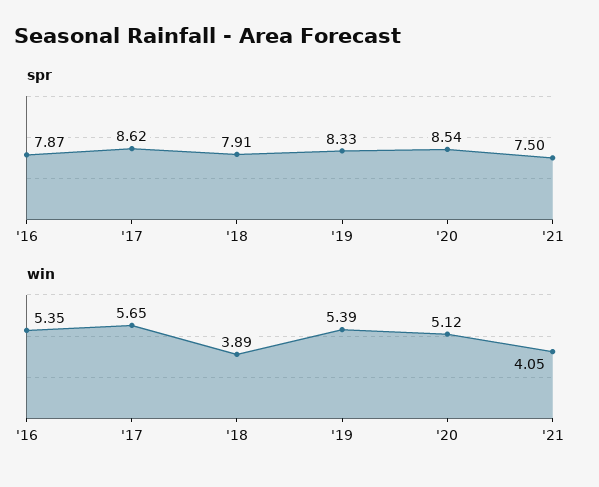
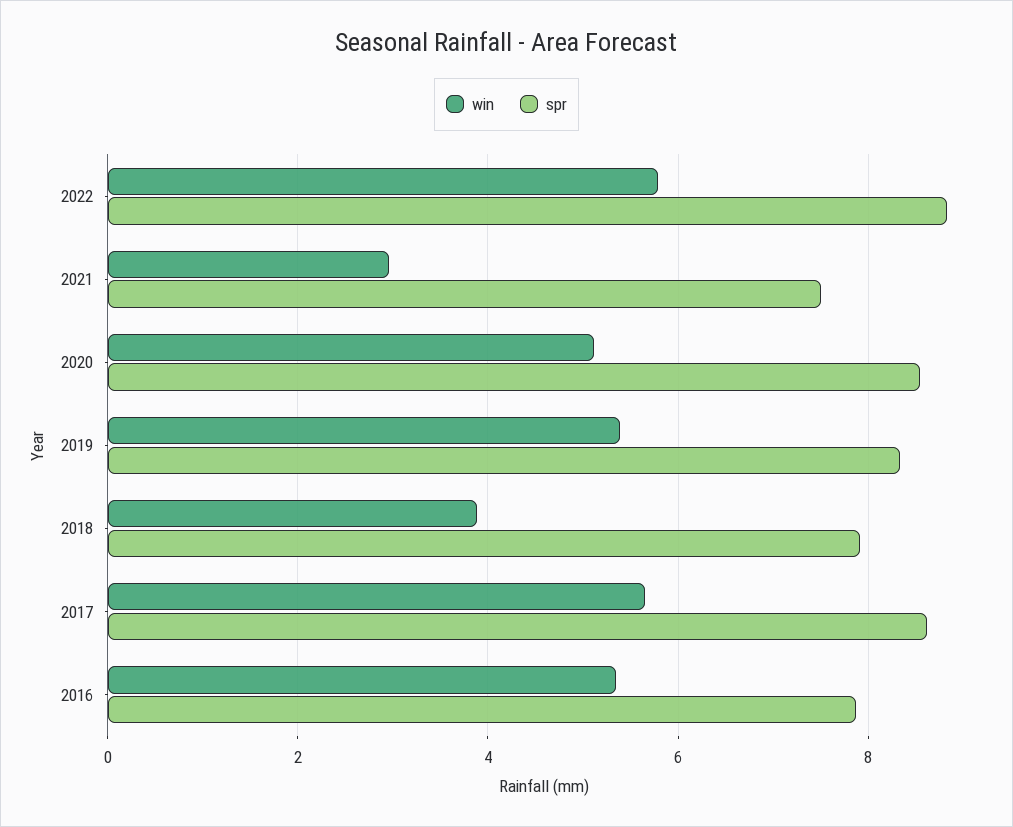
win, '21: 4.05 -> 3
win, 2022: none -> 5.8
spr, 2022: none -> 8.8

